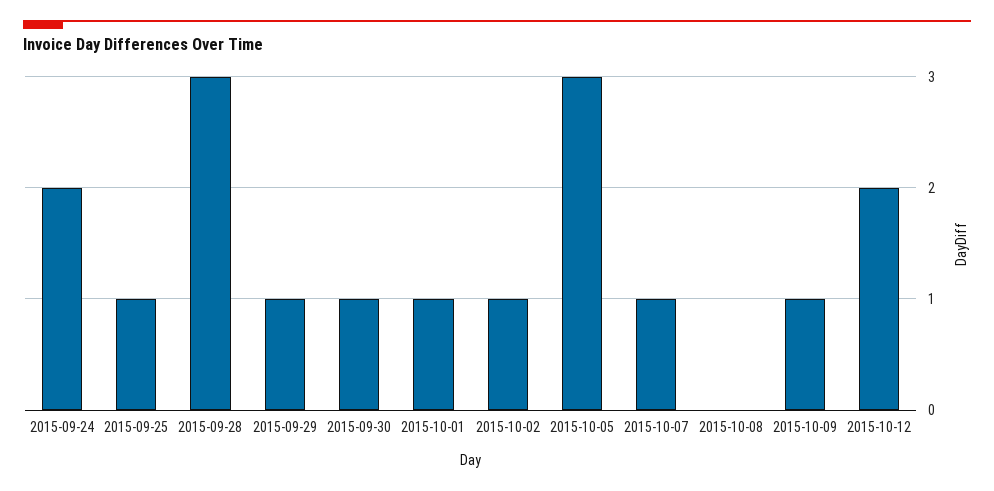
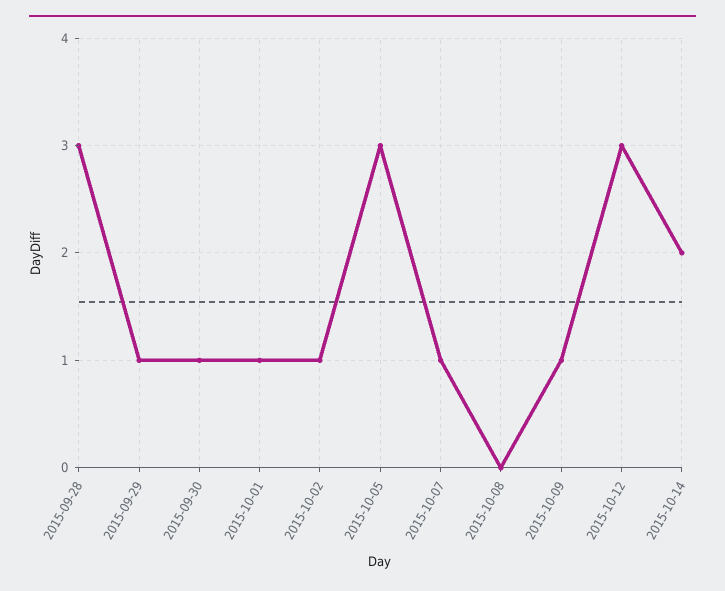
2015-09-24: 2 -> none
2015-09-25: 1 -> none
2015-10-12: 2 -> 3
2015-10-14: none -> 2

